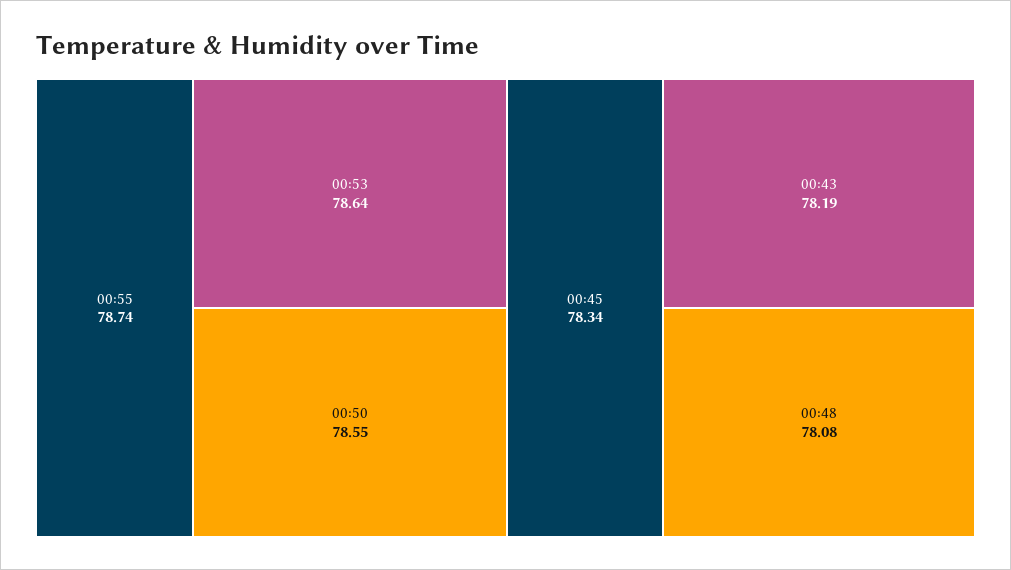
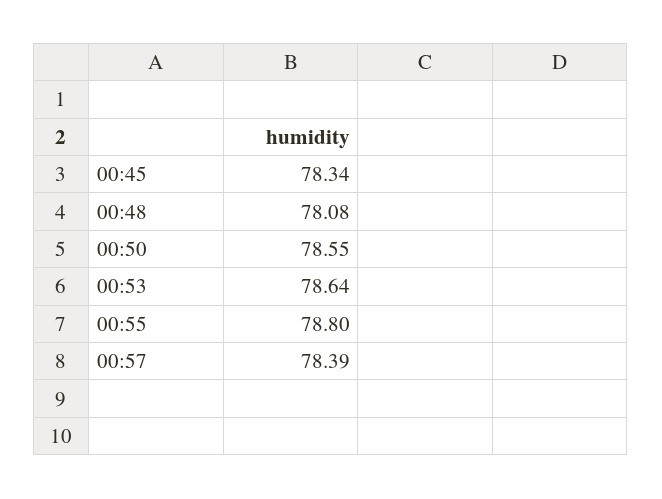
00:55: 78.74 -> 78.8
00:43: 78.19 -> none
00:57: none -> 78.39

